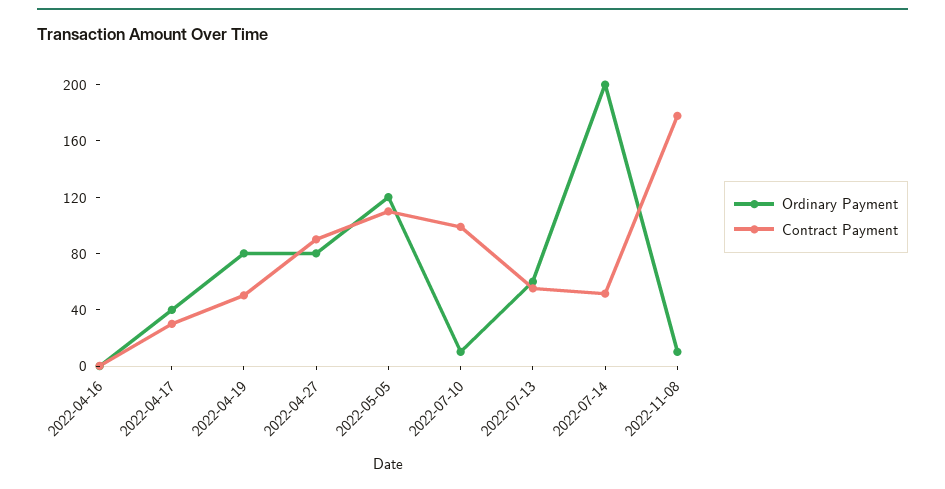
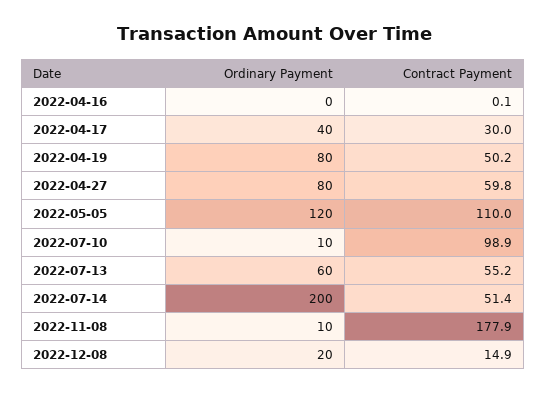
Contract Payment, 2022-04-27: 90 -> 59.8
Ordinary Payment, 2022-12-08: none -> 20
Contract Payment, 2022-12-08: none -> 14.9

